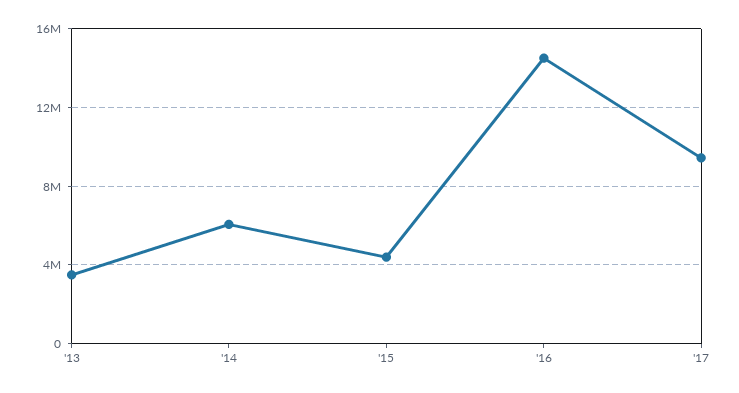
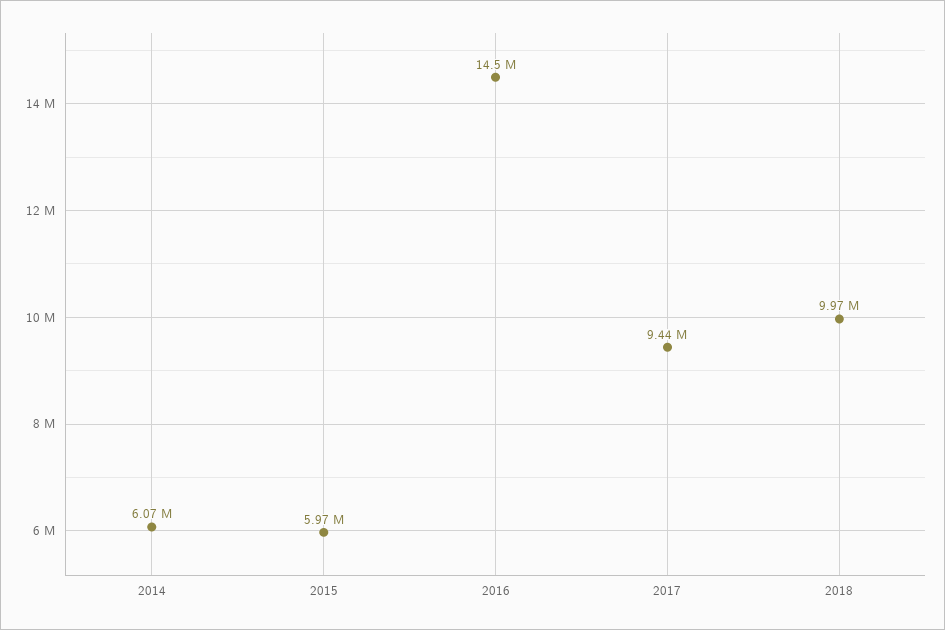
'13: 3500000 -> none
'15: 4500000 -> 5970000
2018: none -> 9970000

